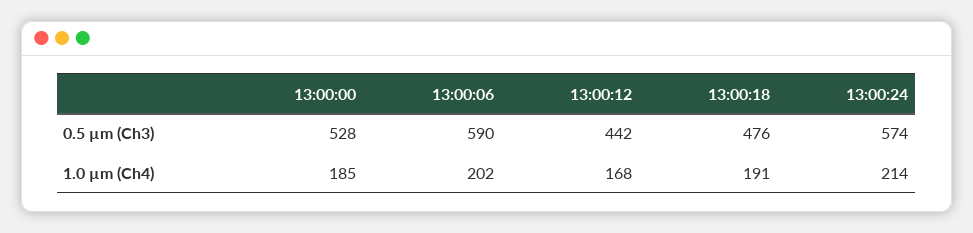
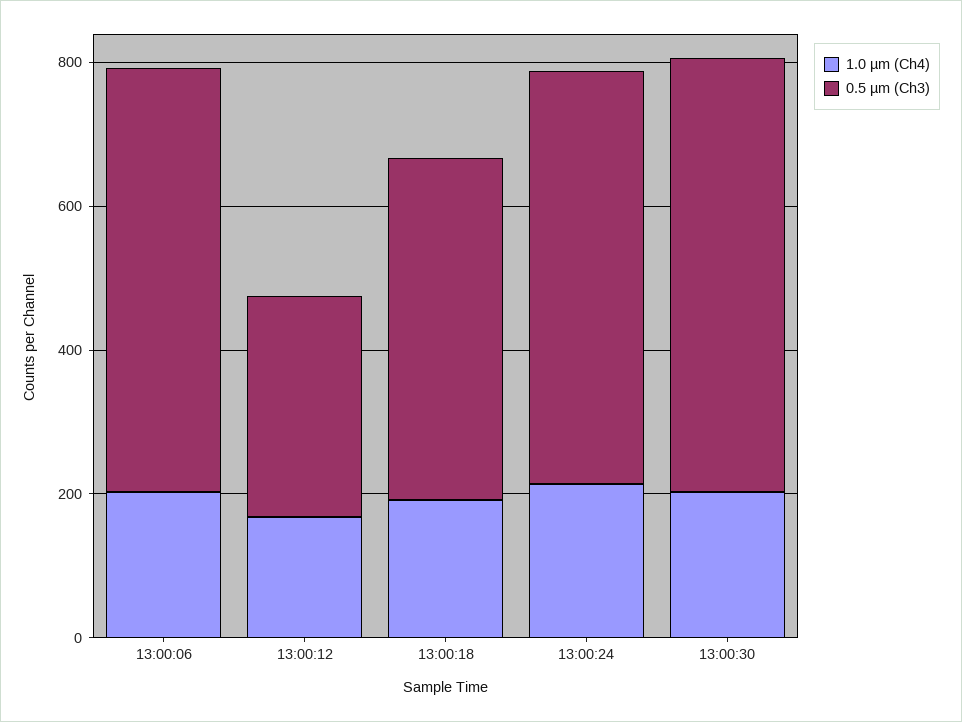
0.5 µm (Ch3), 13:00:00: 528 -> none
0.5 µm (Ch3), 13:00:12: 442 -> 300
1.0 µm (Ch4), 13:00:00: 185 -> none
1.0 µm (Ch4), 13:00:30: none -> 200
0.5 µm (Ch3), 13:00:30: none -> 600

